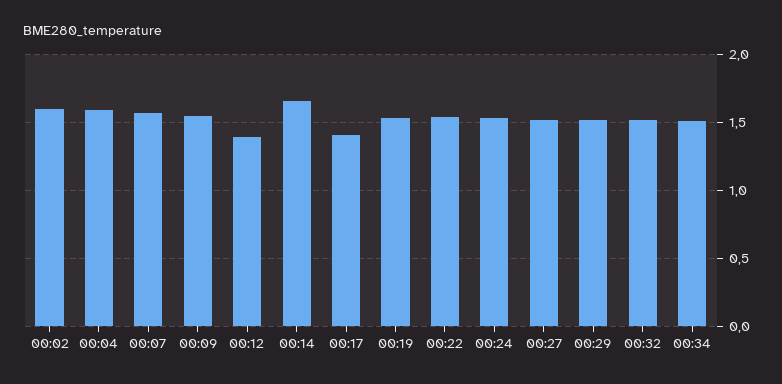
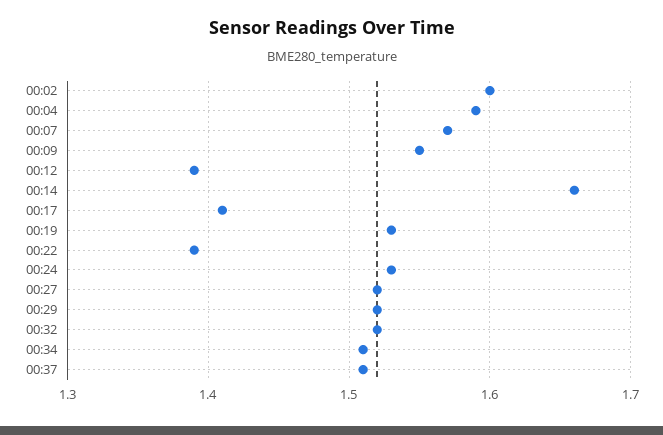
00:22: 1.55 -> 1.39
00:37: none -> 1.51

